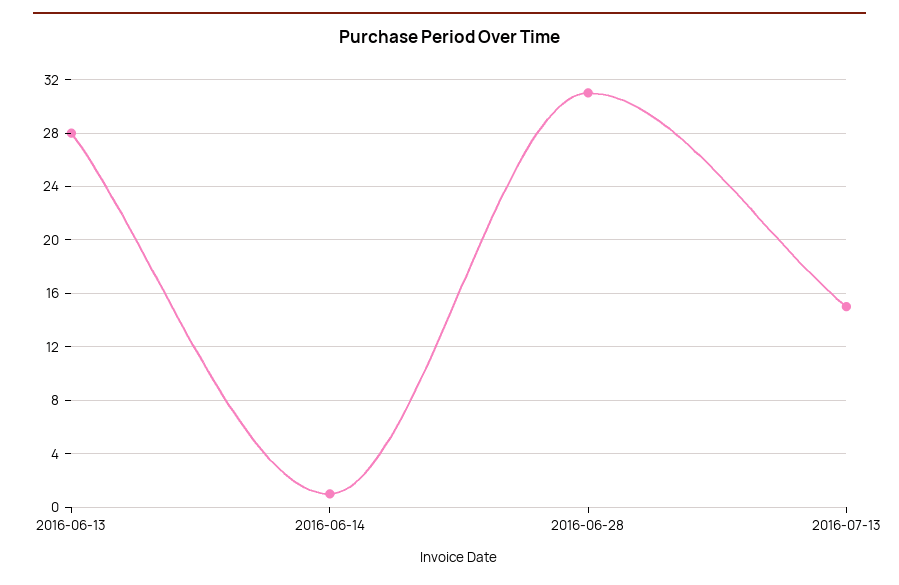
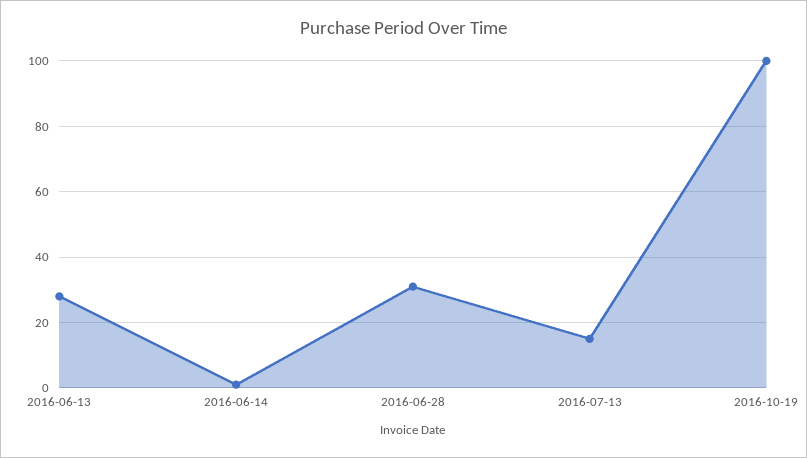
2016-10-19: none -> 100

